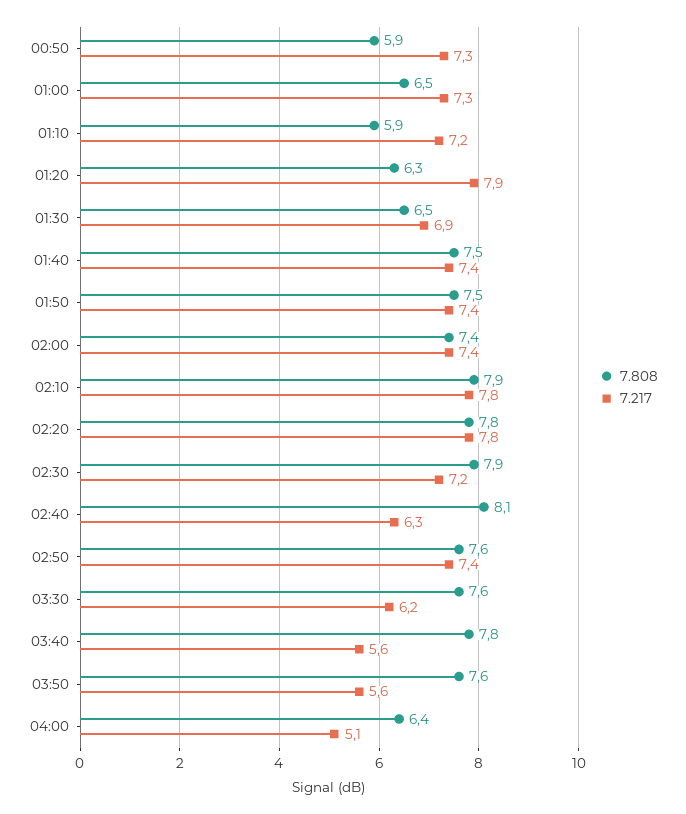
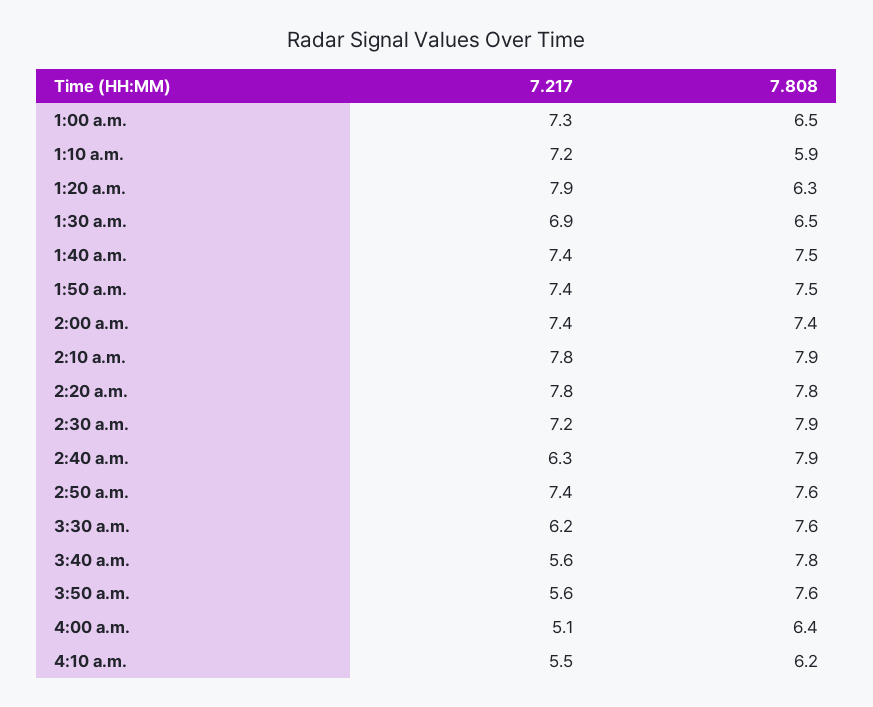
7.808, 00:50: 5.9 -> none
7.217, 00:50: 7.3 -> none
7.808, 02:40: 8.1 -> 7.9
7.217, 4:10 a.m.: none -> 5.5
7.808, 4:10 a.m.: none -> 6.2

